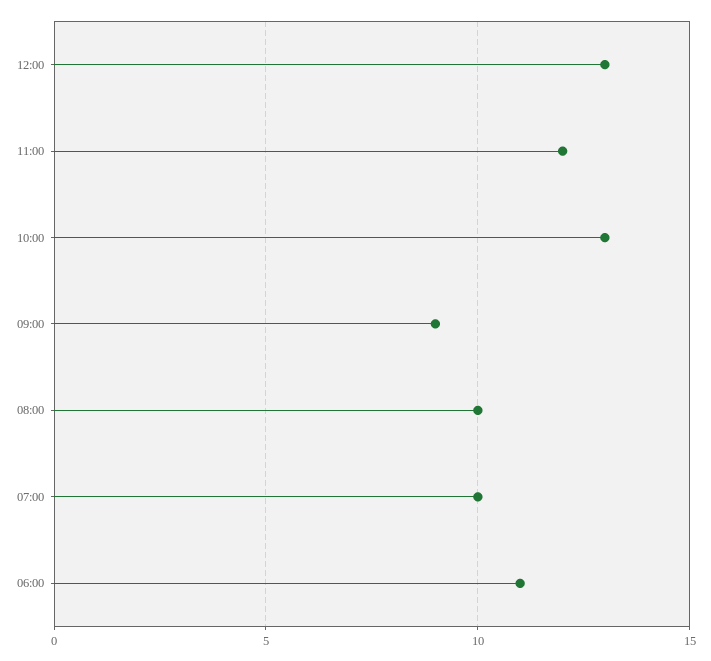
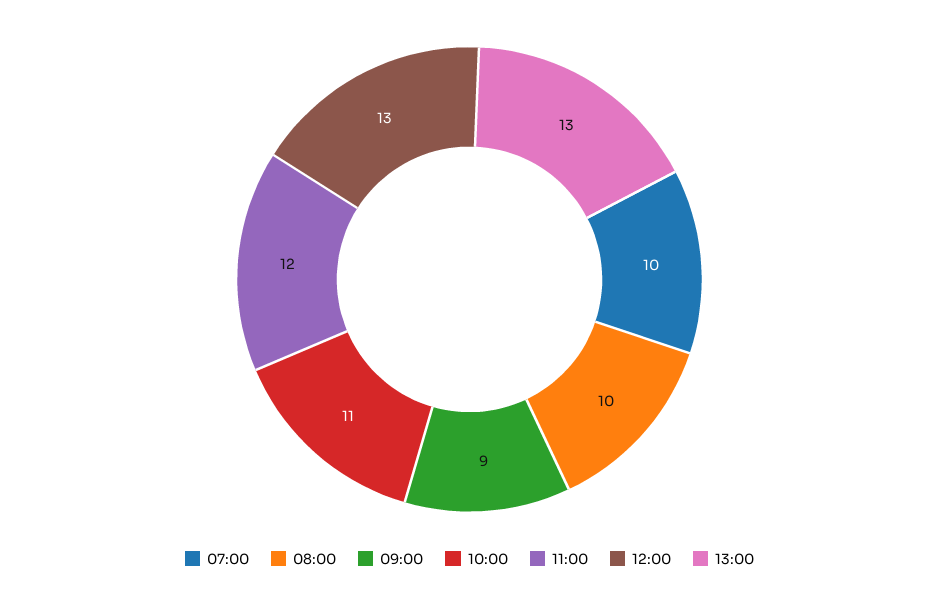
10:00: 13 -> 11
06:00: 11 -> none
13:00: none -> 13

